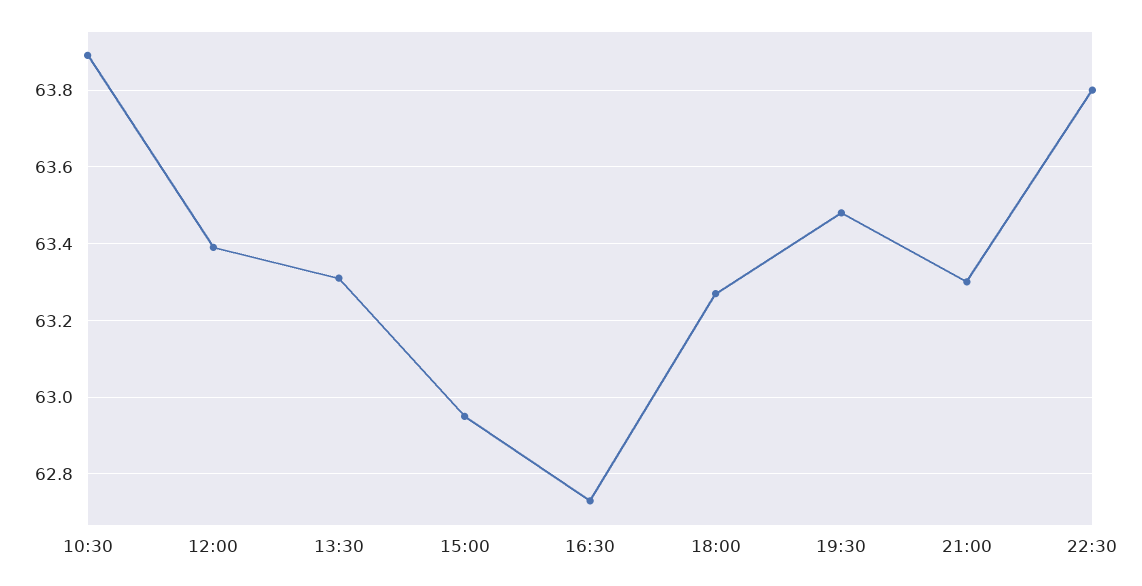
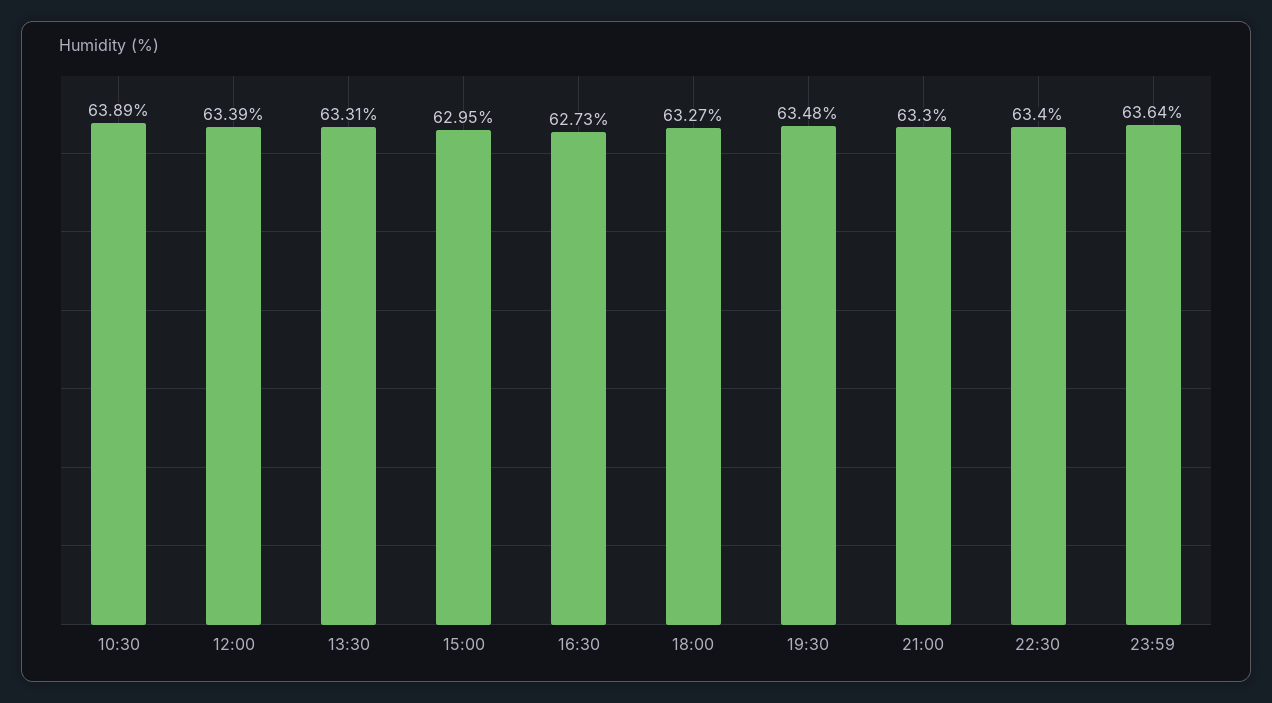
22:30: 63.8 -> 63.4
23:59: none -> 63.64

